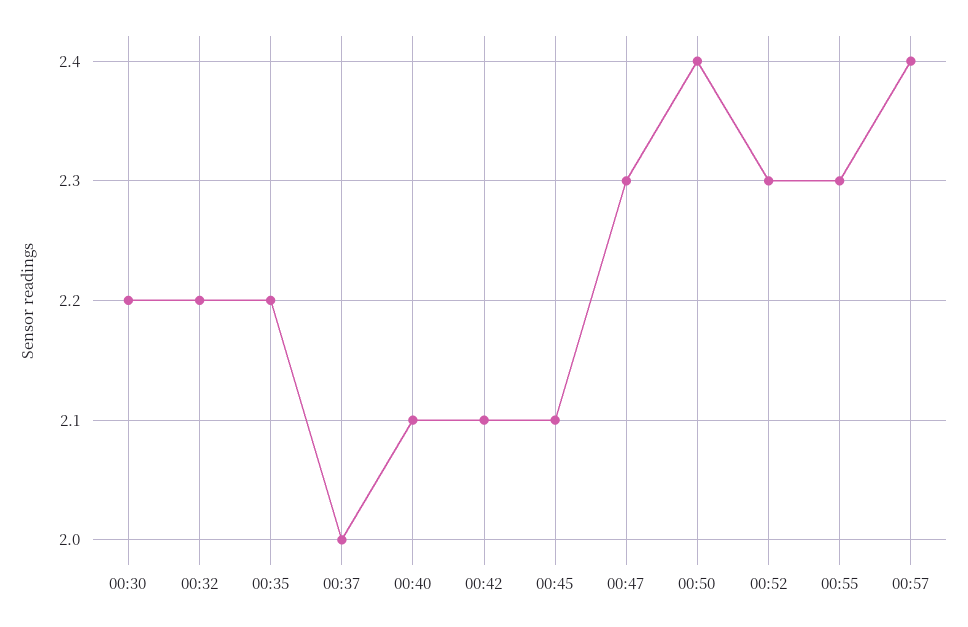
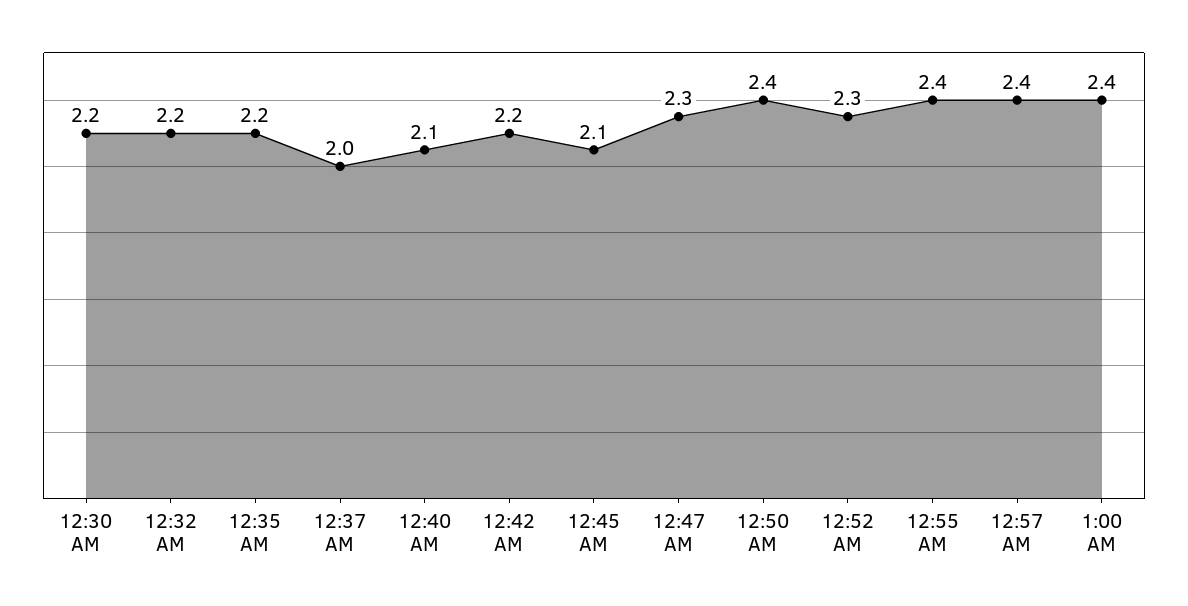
00:42: 2.1 -> 2.2
00:55: 2.3 -> 2.4
1:00 AM: none -> 2.4

